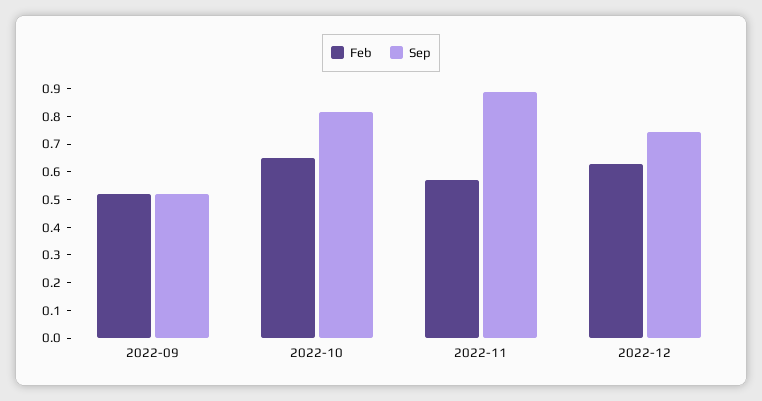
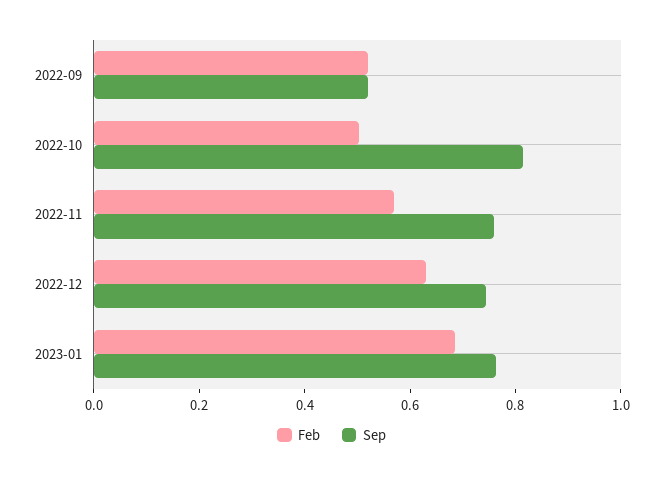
Feb, 2022-10: 0.65 -> 0.5
Sep, 2022-11: 0.9 -> 0.75
Feb, 2023-01: none -> 0.7
Sep, 2023-01: none -> 0.75

